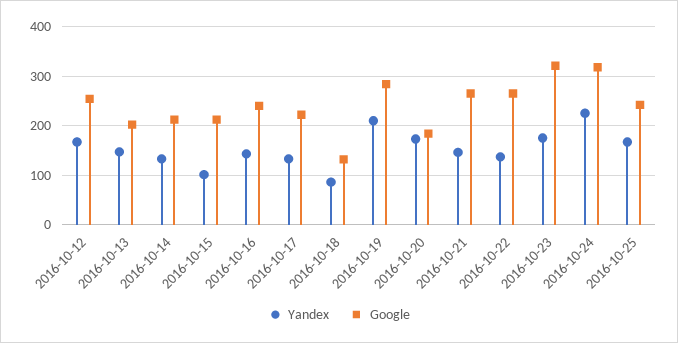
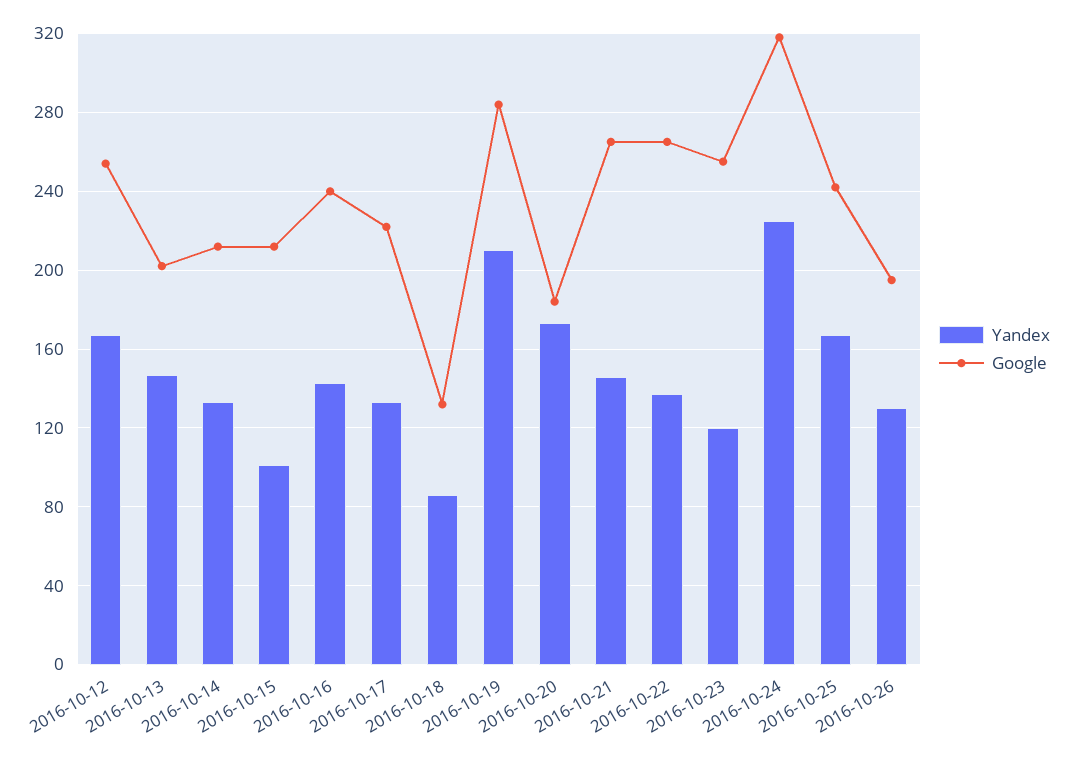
Yandex, 2016-10-23: 180 -> 120
Google, 2016-10-23: 320 -> 255
Yandex, 2016-10-26: none -> 130
Google, 2016-10-26: none -> 195

